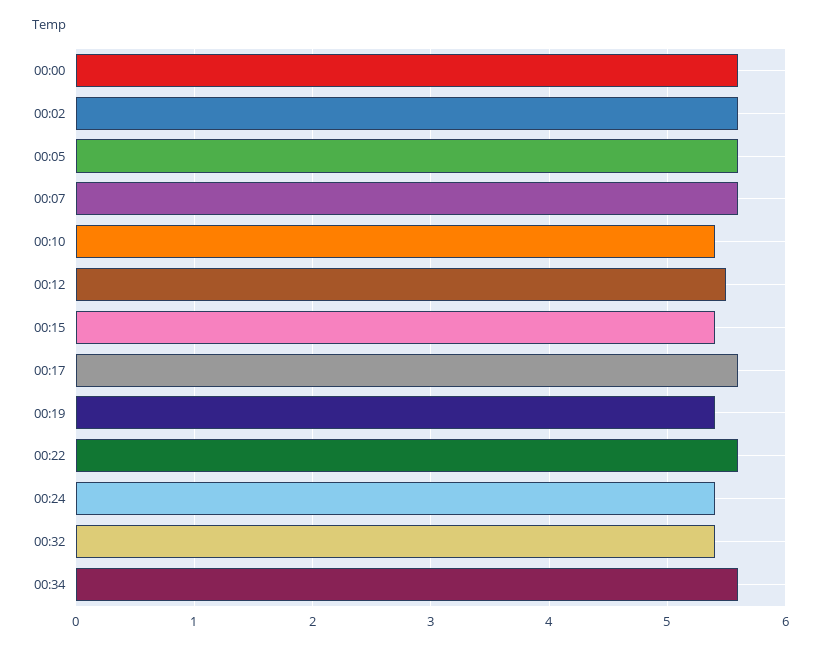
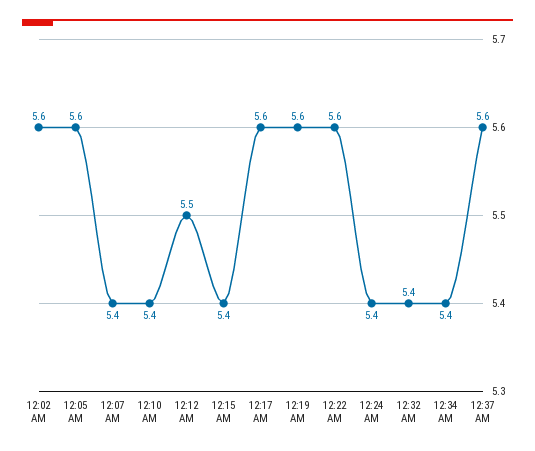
00:00: 5.6 -> none
00:07: 5.6 -> 5.4
00:19: 5.4 -> 5.6
00:34: 5.6 -> 5.4
12:37 AM: none -> 5.6

